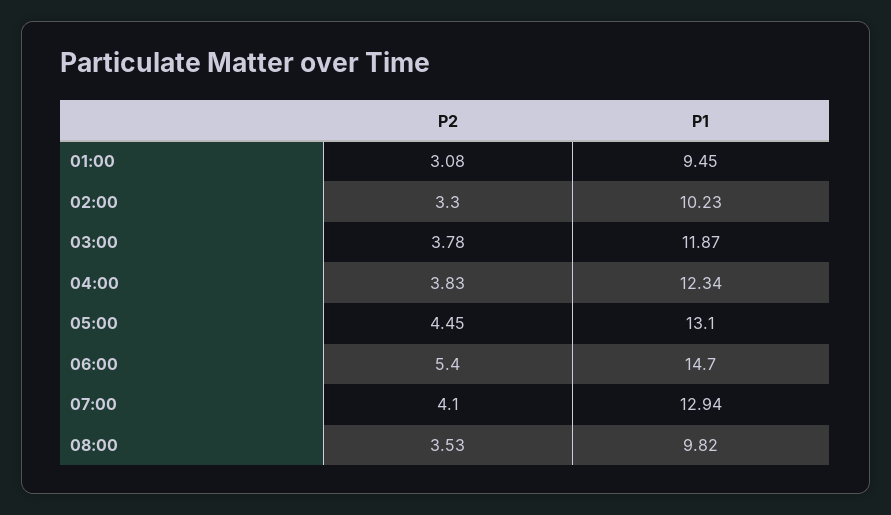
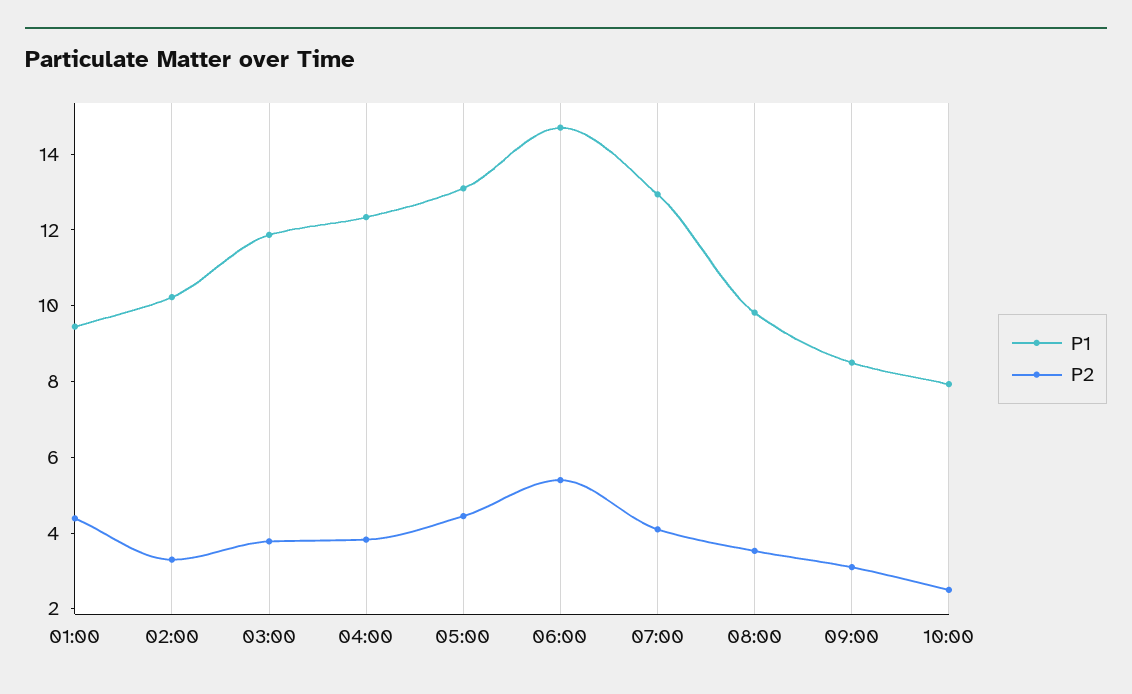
P2, 01:00: 3.08 -> 4.5
P1, 09:00: none -> 8.5
P2, 09:00: none -> 3
P1, 10:00: none -> 8
P2, 10:00: none -> 2.5

